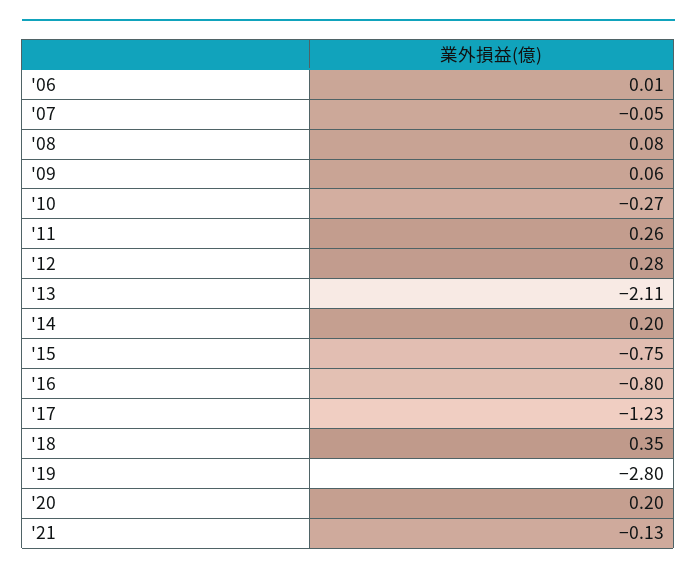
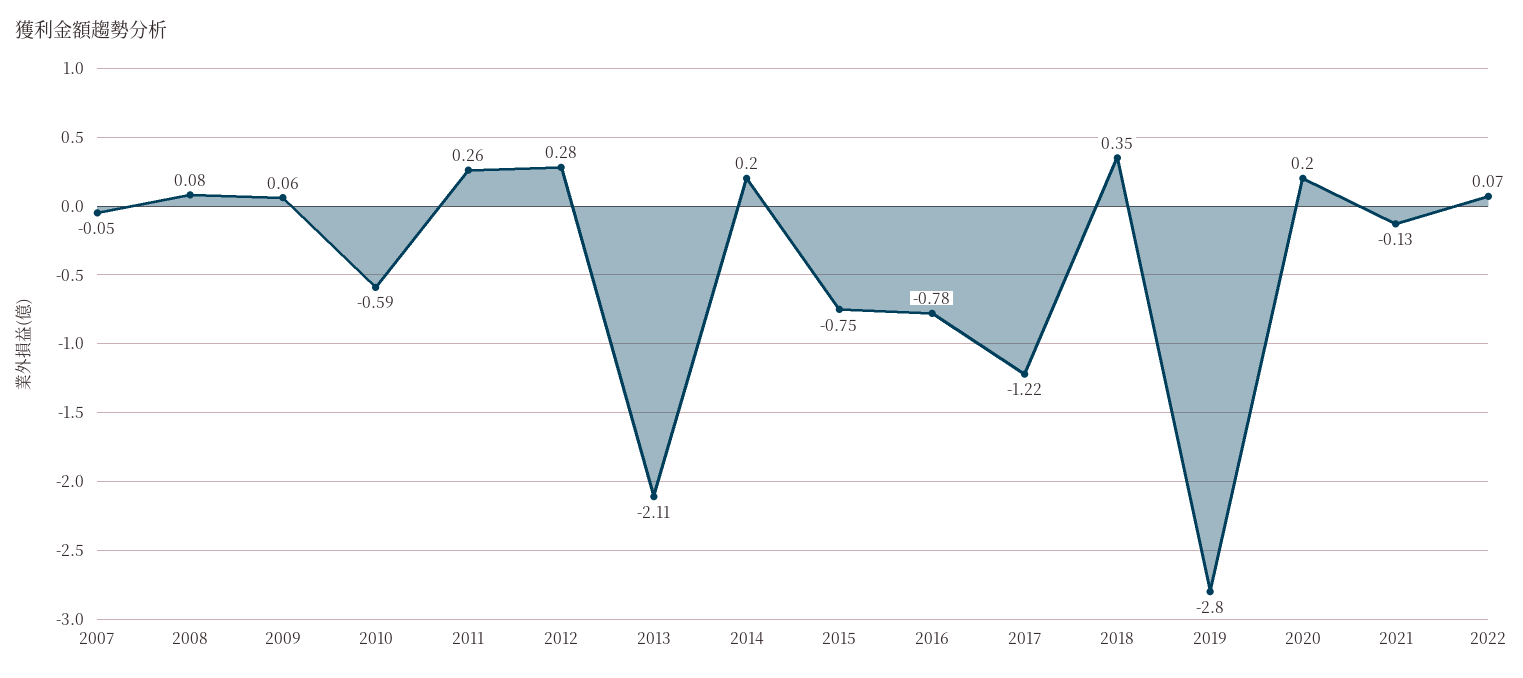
'06: 0.01 -> none
'10: -0.27 -> -0.59
'16: -0.8 -> -0.78
'17: -1.23 -> -1.22
2022: none -> 0.07

